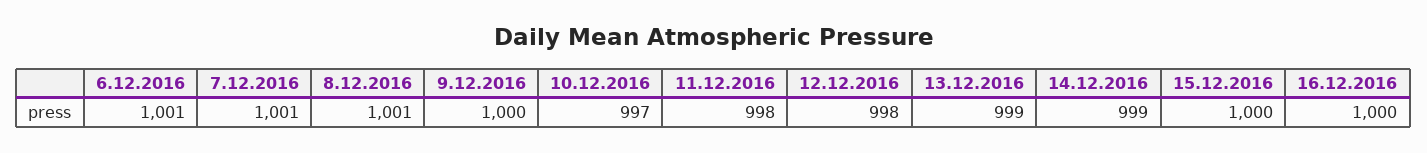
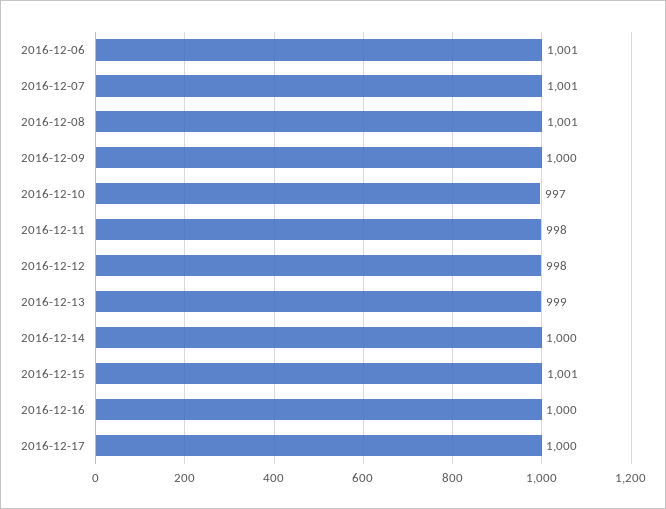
14.12.2016: 999 -> 1000
15.12.2016: 1000 -> 1001
2016-12-17: none -> 1000

